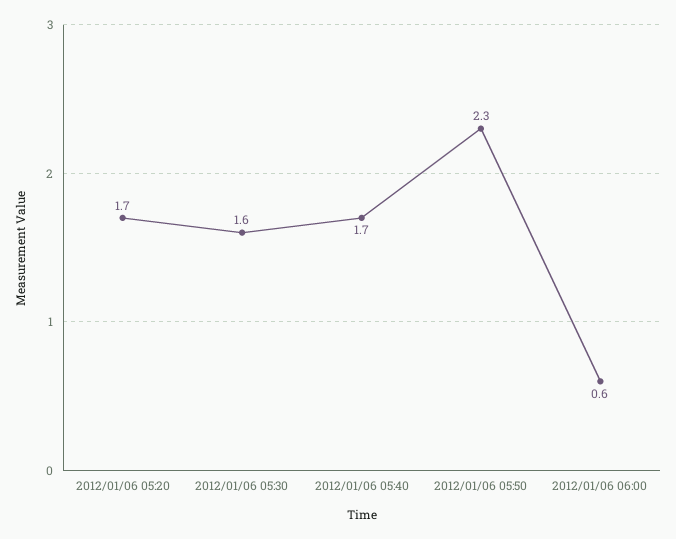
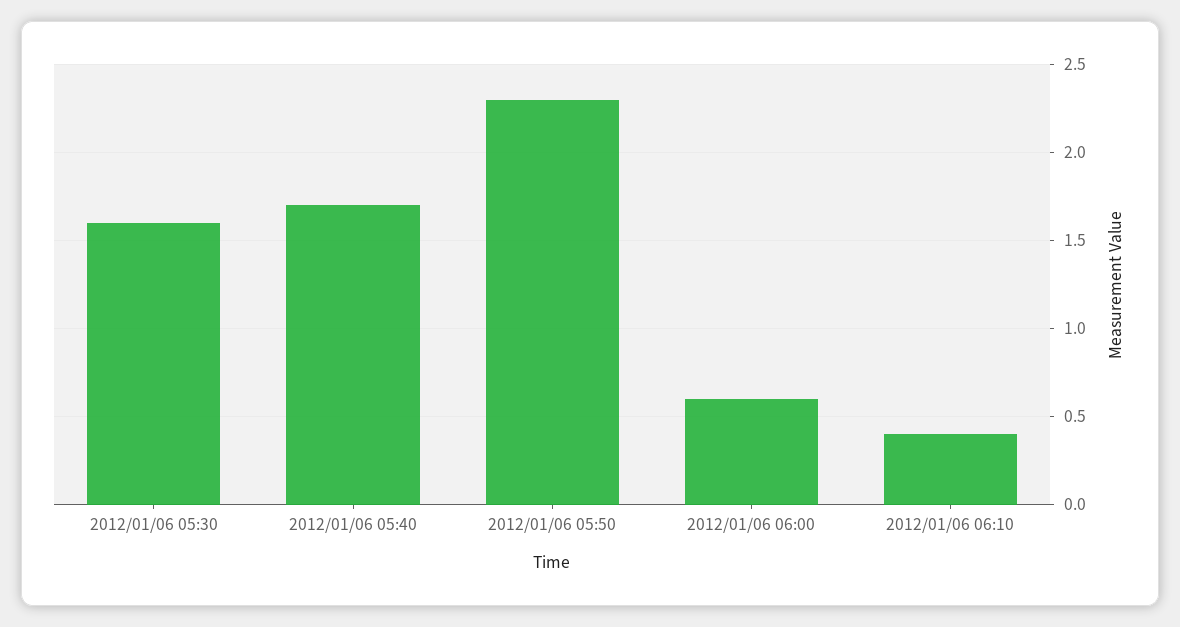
2012/01/06 05:20: 1.7 -> none
2012/01/06 06:10: none -> 0.4

